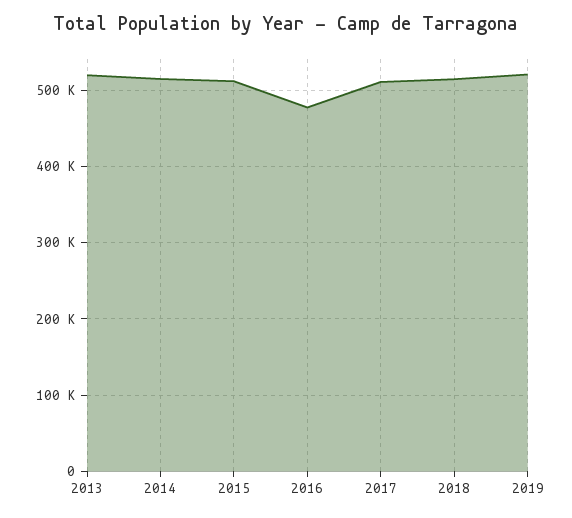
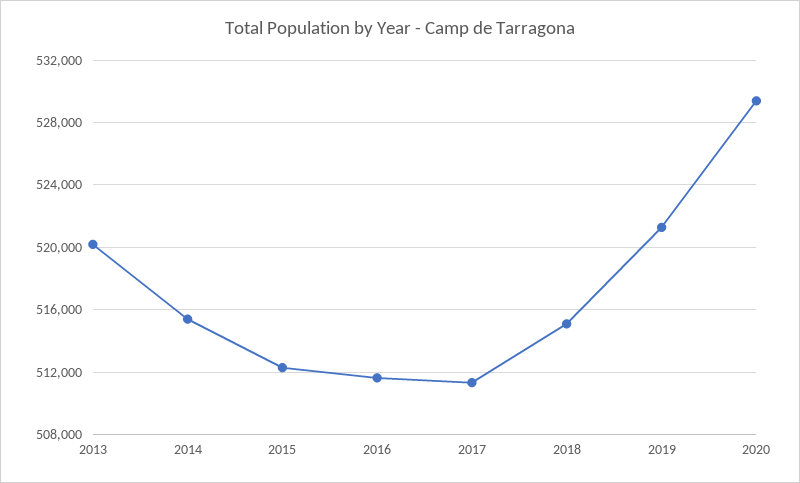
2016: 480000 -> 511500
2020: none -> 529500

